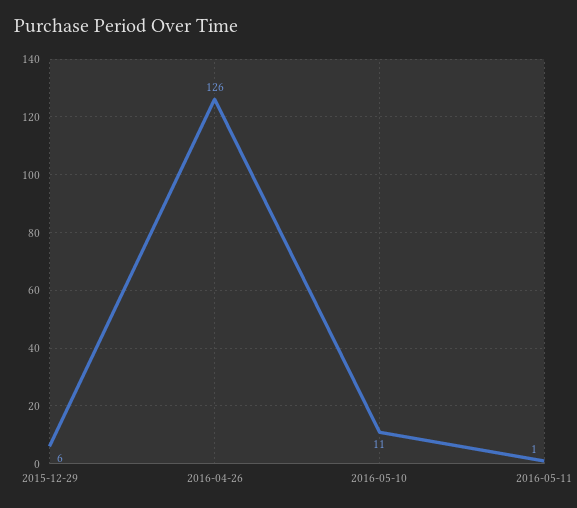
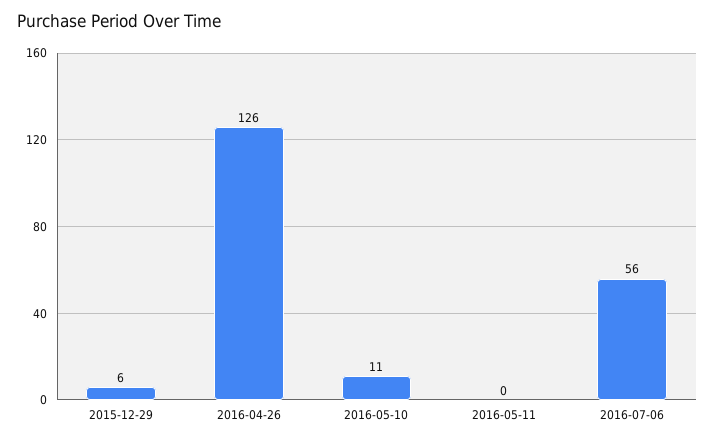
2016-05-11: 1 -> 0
2016-07-06: none -> 56

